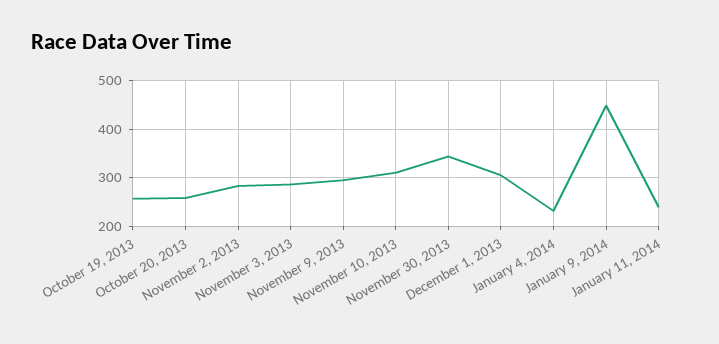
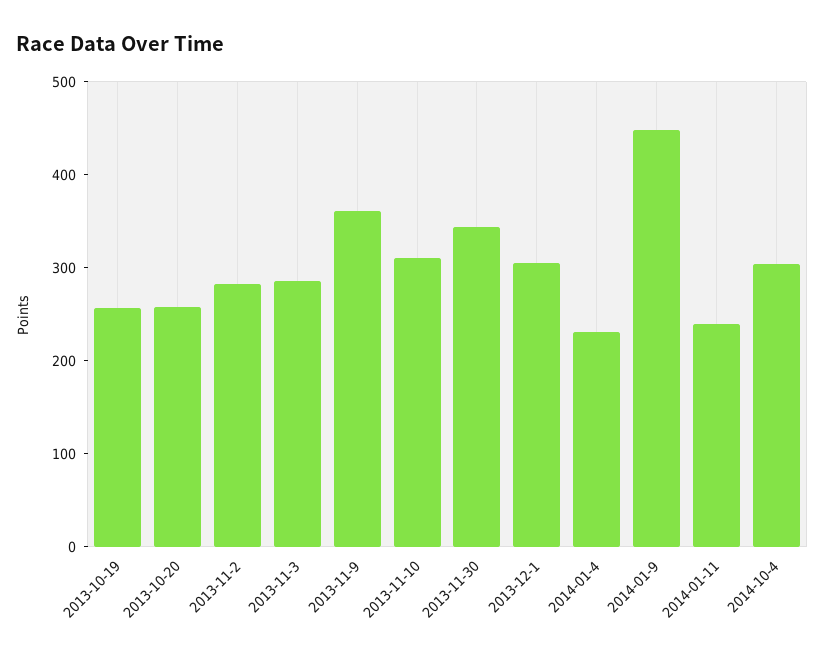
November 9, 2013: 300 -> 360
2014-10-4: none -> 300

